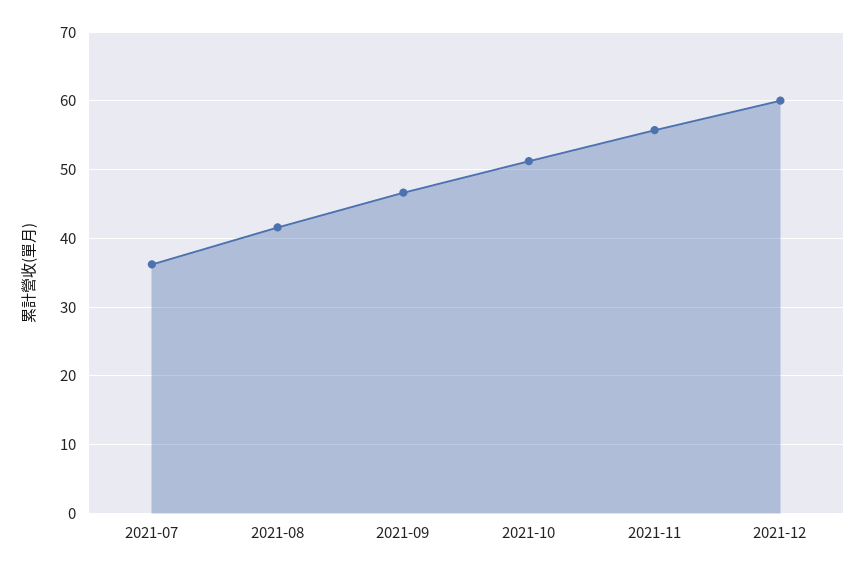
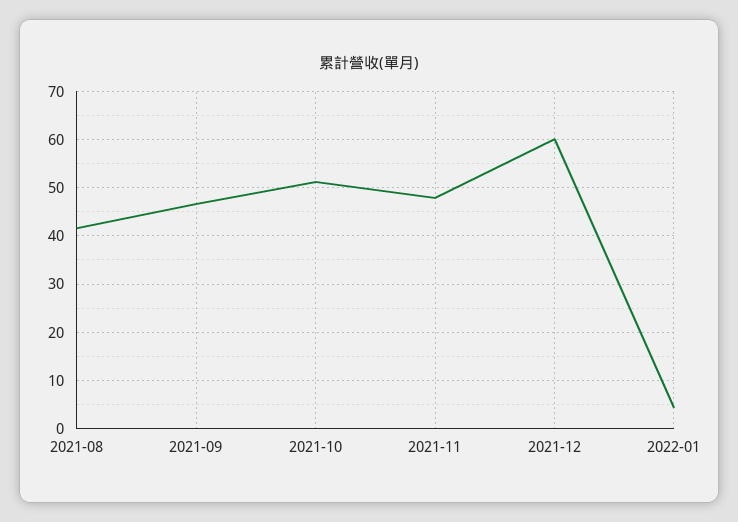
2021-07: 36 -> none
2021-11: 56 -> 48
2022-01: none -> 4

